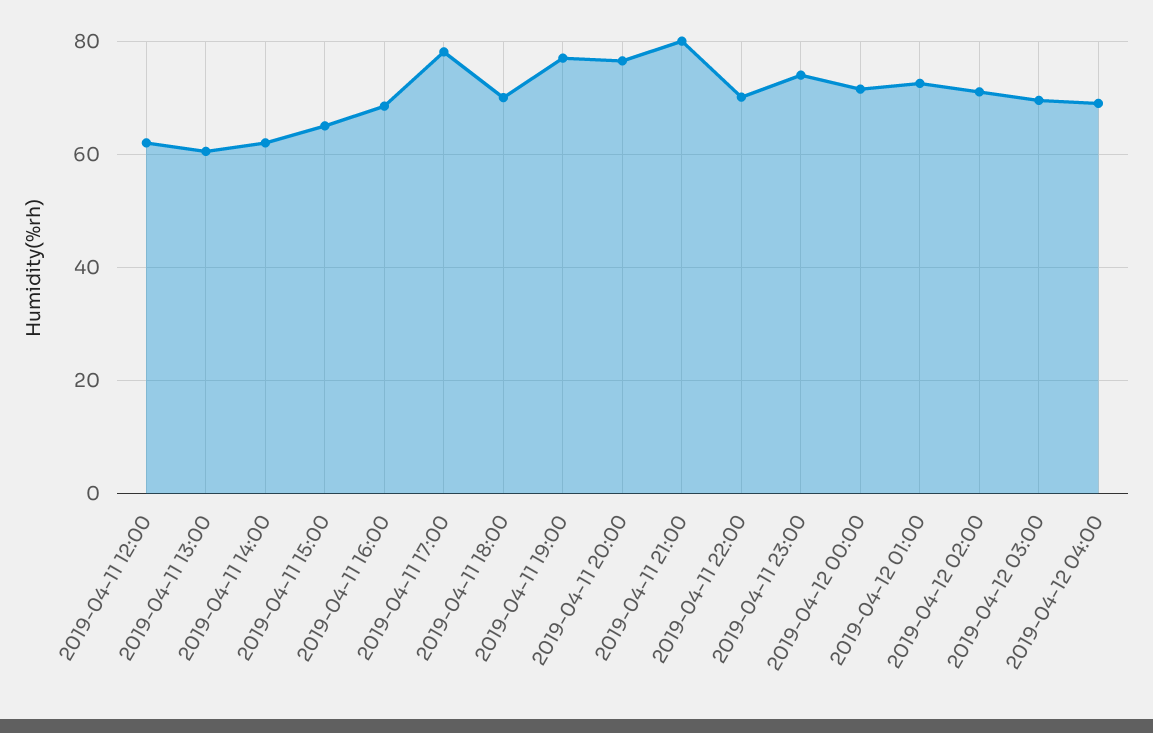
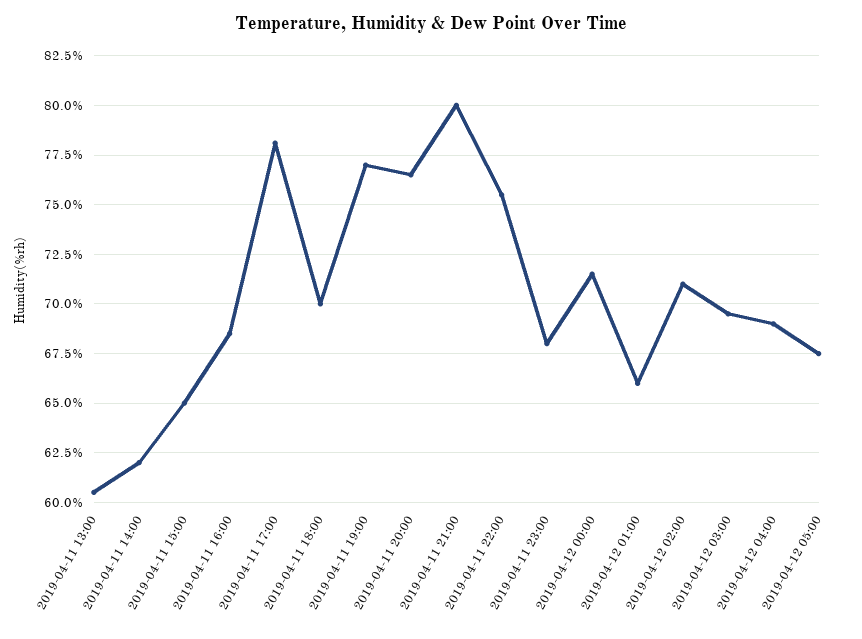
2019-04-11 12:00: 62 -> none
2019-04-11 22:00: 70 -> 75.5
2019-04-11 23:00: 74 -> 68
2019-04-12 01:00: 72 -> 66
2019-04-12 05:00: none -> 67.5

